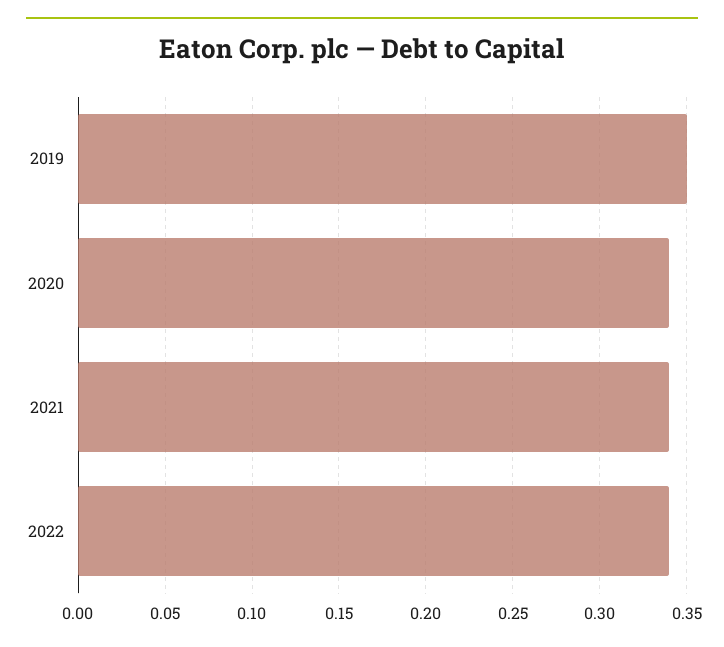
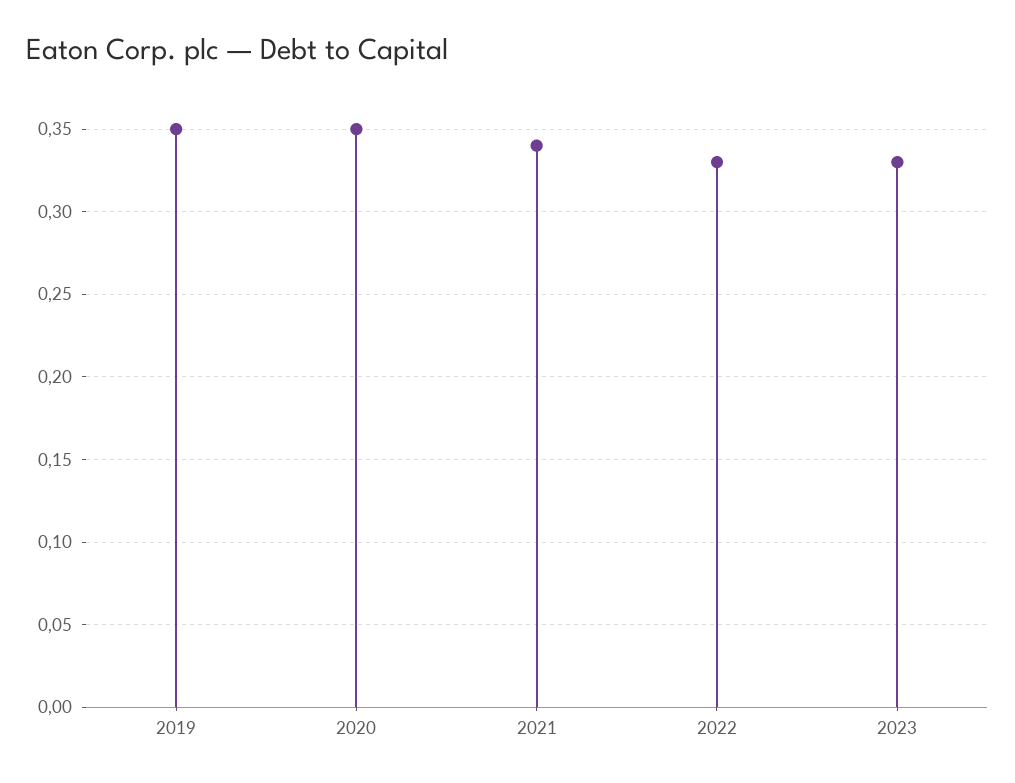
2020: 0.34 -> 0.35
2022: 0.34 -> 0.33
2023: none -> 0.33

